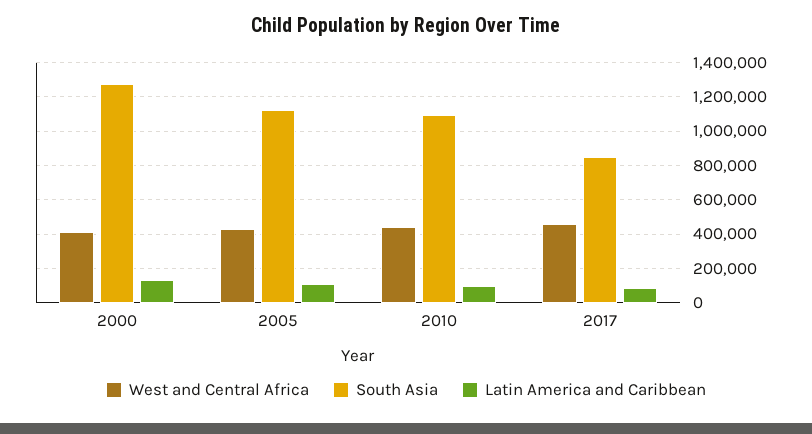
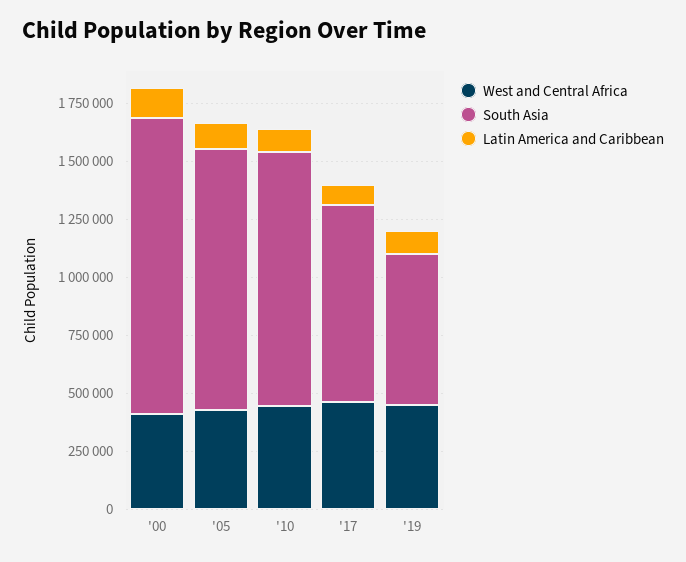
West and Central Africa, '19: none -> 450000
South Asia, '19: none -> 650000
Latin America and Caribbean, '19: none -> 100000

